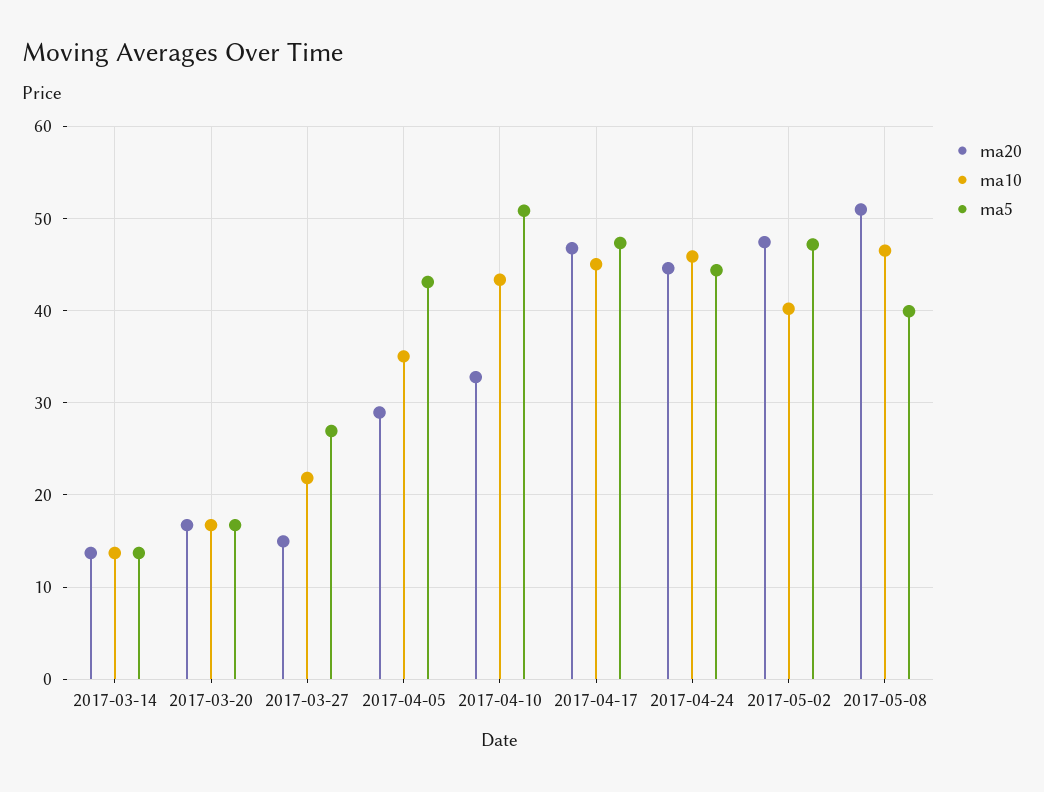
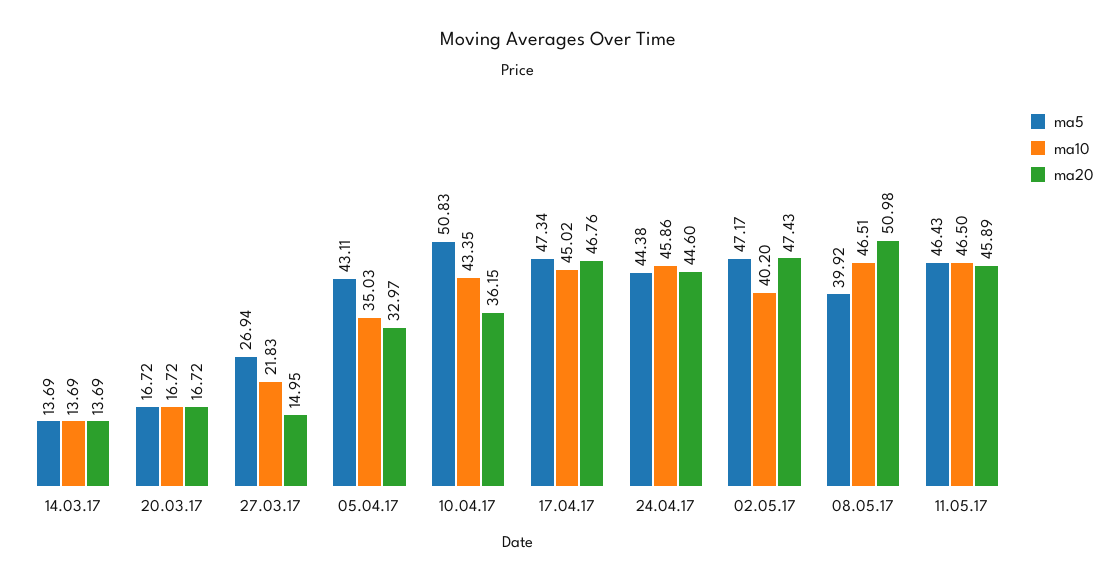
ma20, 2017-04-05: 29 -> 32.97
ma20, 2017-04-10: 33 -> 36.15
ma5, 11.05.17: none -> 46.43
ma10, 11.05.17: none -> 46.5
ma20, 11.05.17: none -> 45.89

